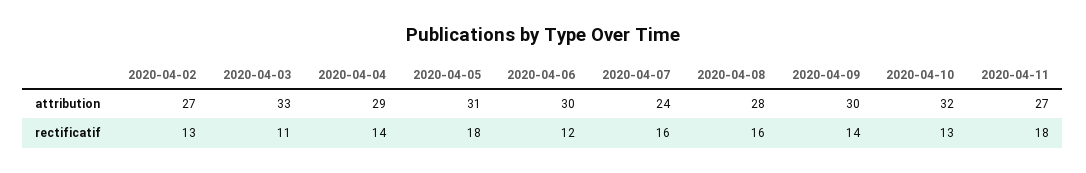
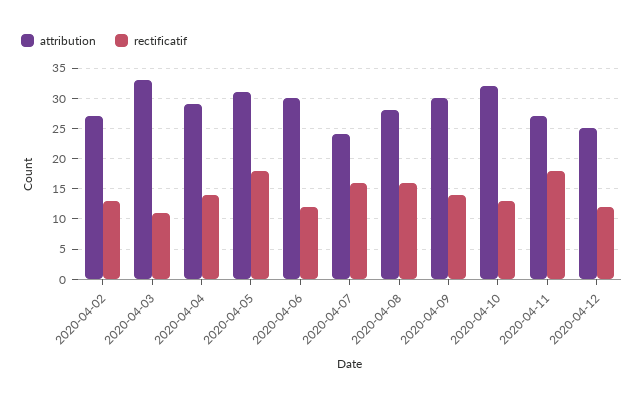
attribution, 2020-04-12: none -> 25
rectificatif, 2020-04-12: none -> 12

